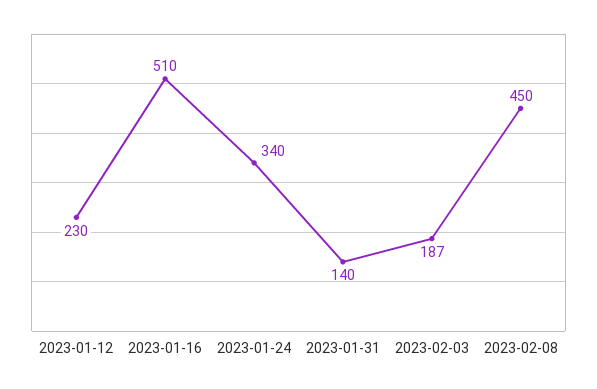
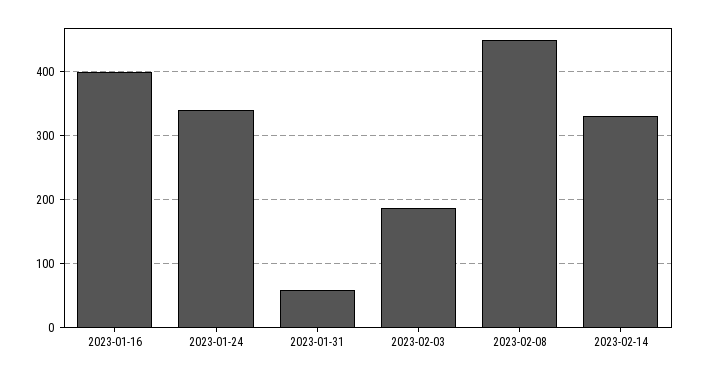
2023-01-12: 230 -> none
2023-01-16: 510 -> 400
2023-01-31: 140 -> 60
2023-02-14: none -> 330

